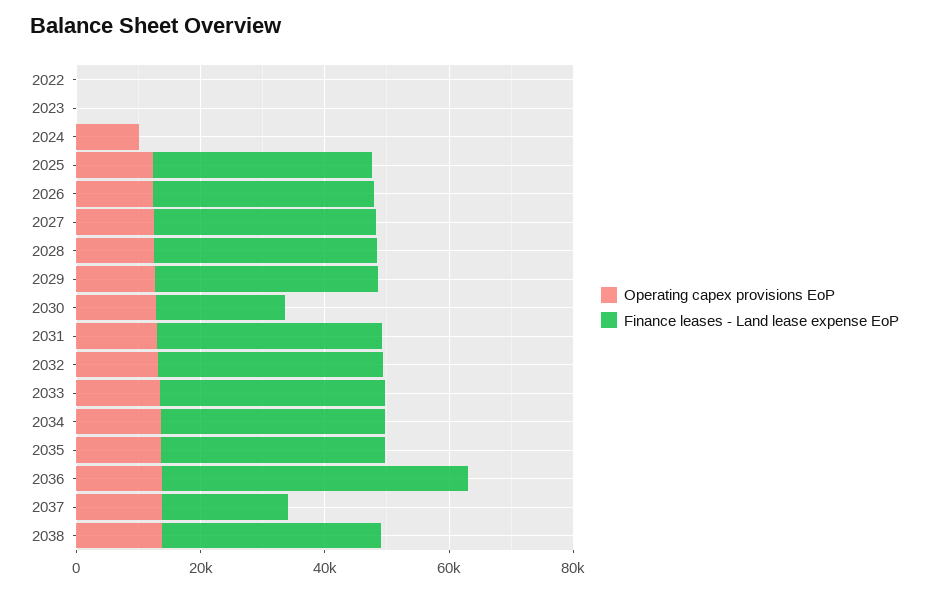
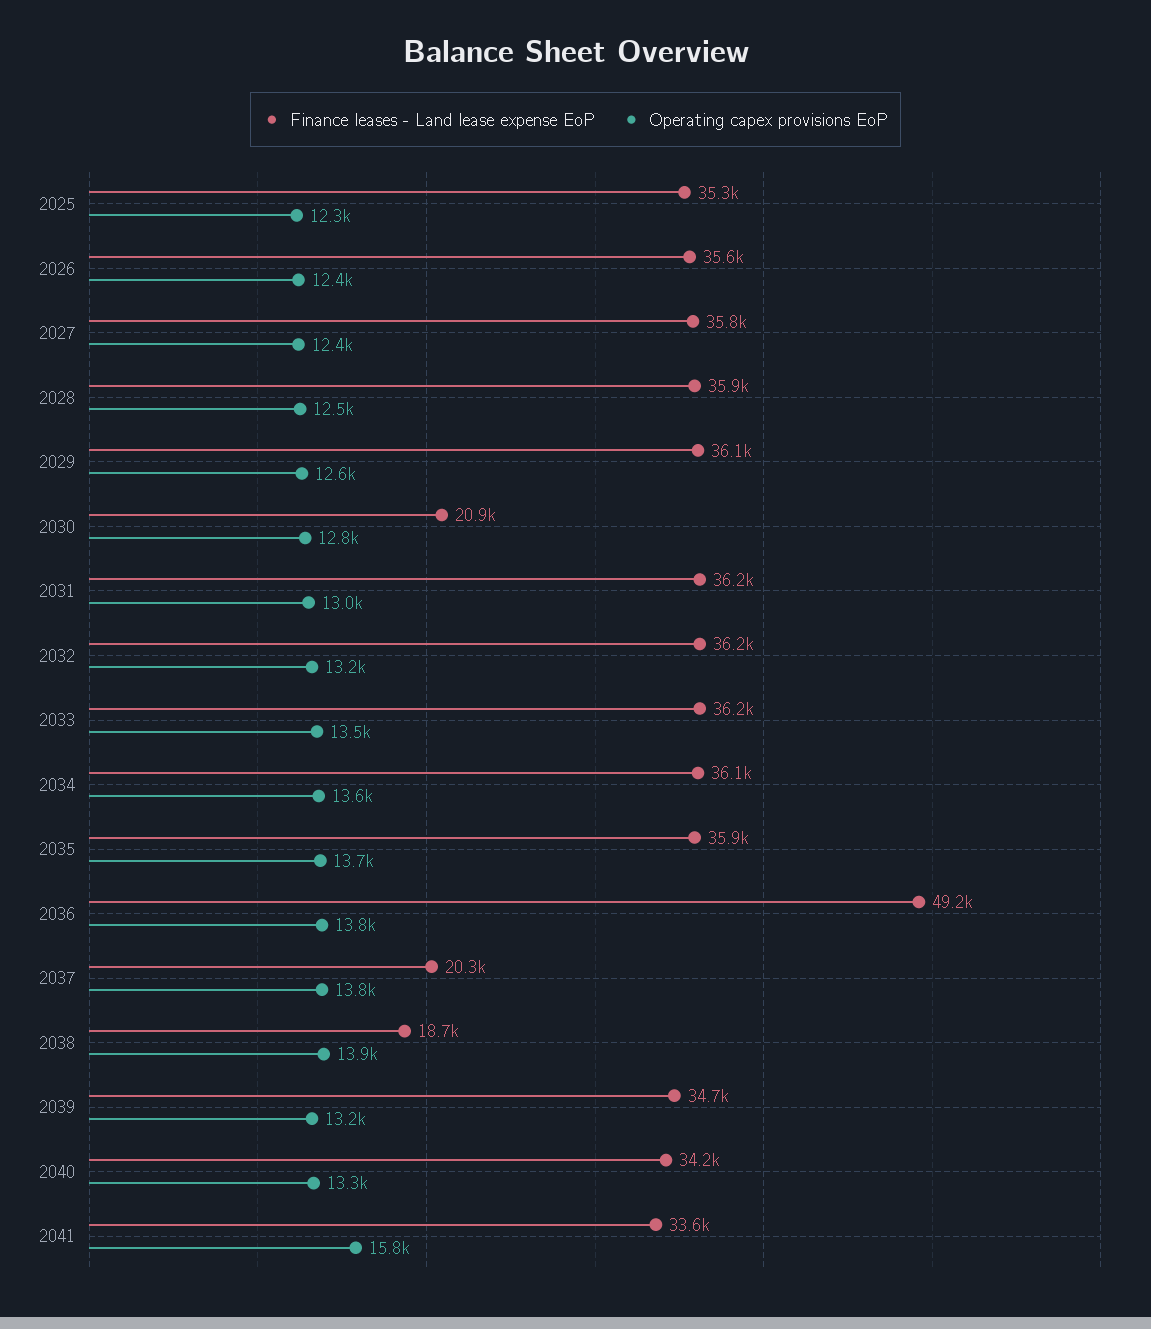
Operating capex provisions EoP, 2022: 0 -> none
Finance leases - Land lease expense EoP, 2022: 0 -> none
Operating capex provisions EoP, 2023: 0 -> none
Finance leases - Land lease expense EoP, 2023: 0 -> none
Operating capex provisions EoP, 2024: 10000 -> none
Finance leases - Land lease expense EoP, 2024: 0 -> none
Finance leases - Land lease expense EoP, 2038: 35000 -> 18700
Finance leases - Land lease expense EoP, 2039: none -> 34700
Operating capex provisions EoP, 2039: none -> 13200
Finance leases - Land lease expense EoP, 2040: none -> 34200
Operating capex provisions EoP, 2040: none -> 13300
Finance leases - Land lease expense EoP, 2041: none -> 33600
Operating capex provisions EoP, 2041: none -> 15800

